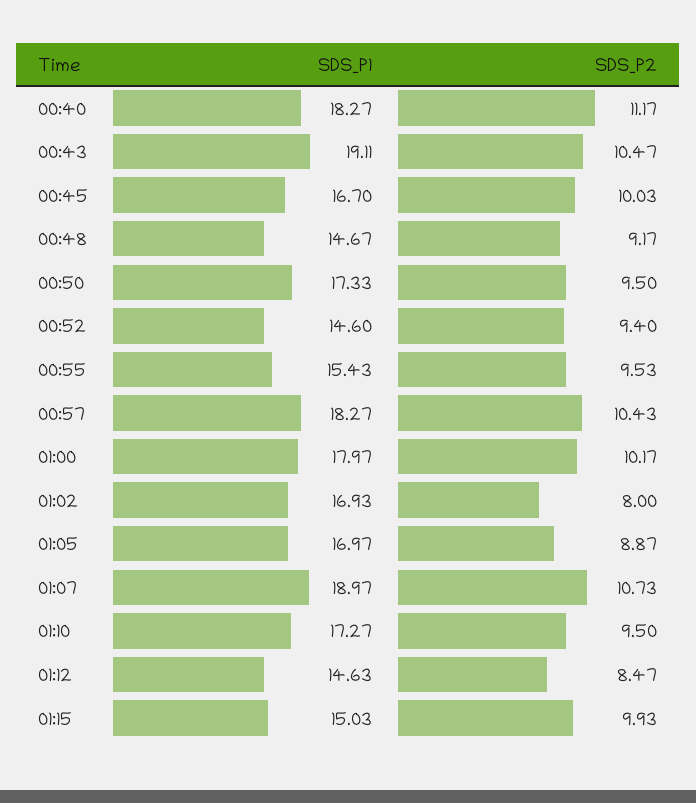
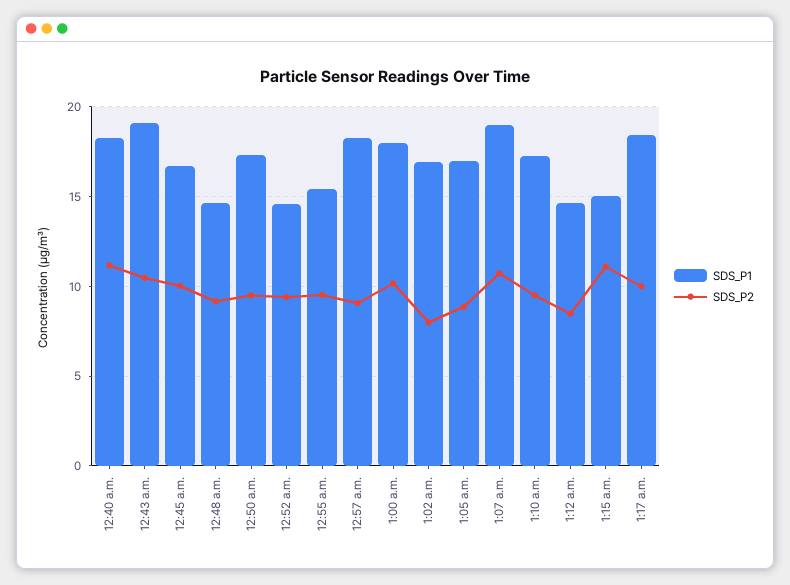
SDS_P2, 00:57: 10.43 -> 9
SDS_P2, 01:15: 9.93 -> 11
SDS_P1, 1:17 a.m.: none -> 18.5
SDS_P2, 1:17 a.m.: none -> 10

